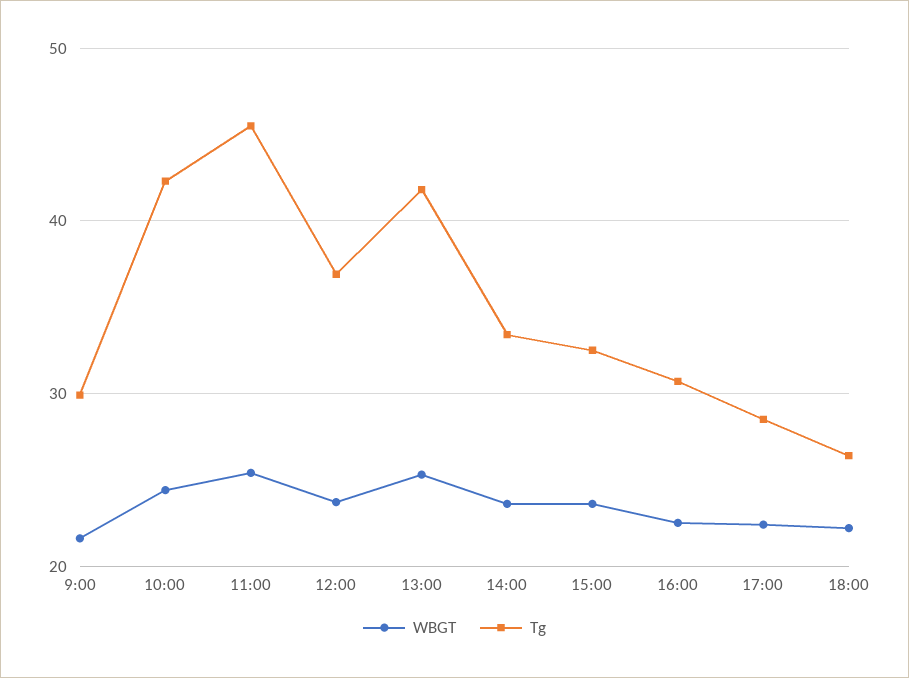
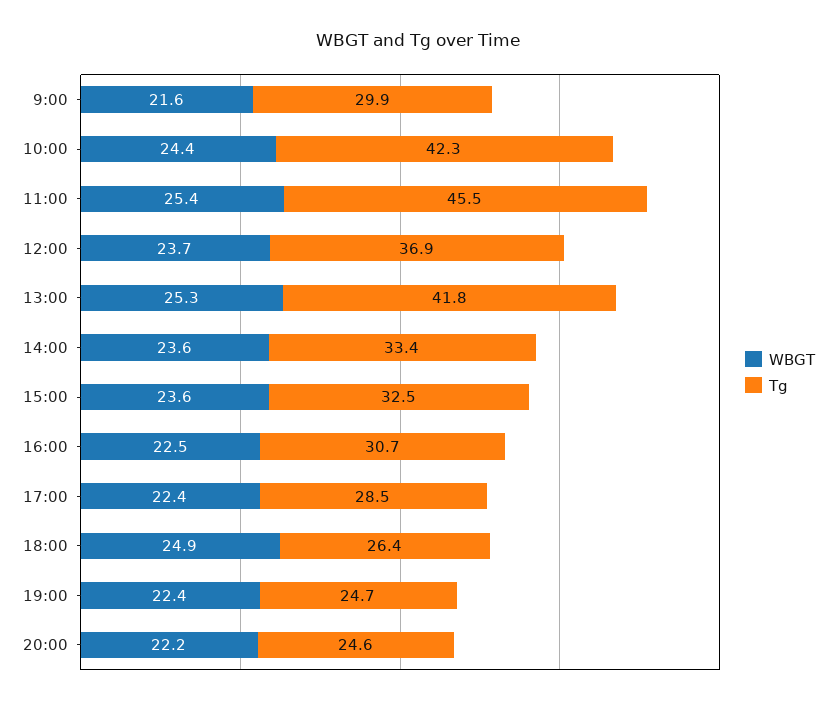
WBGT, 18:00: 22 -> 24.9
WBGT, 19:00: none -> 22.4
Tg, 19:00: none -> 24.7
WBGT, 20:00: none -> 22.2
Tg, 20:00: none -> 24.6

